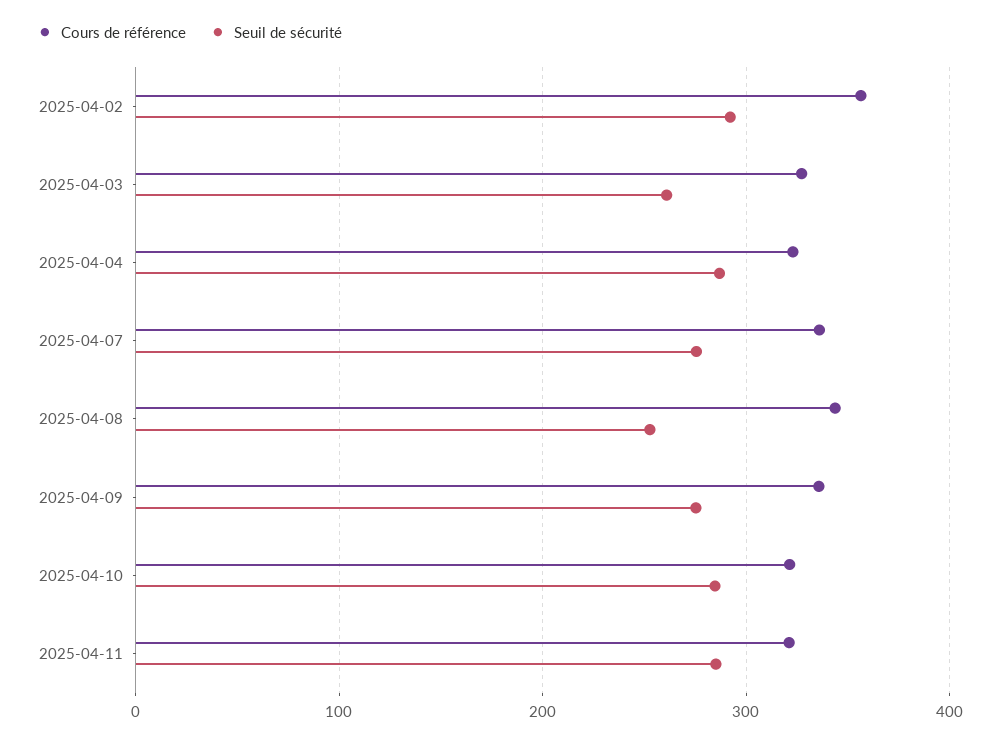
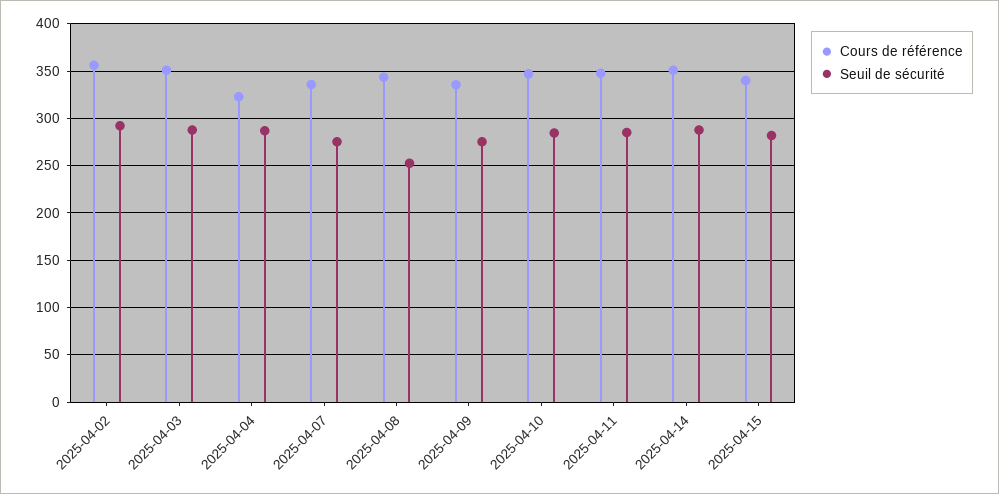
Cours de référence, 2025-04-03: 330 -> 350
Seuil de sécurité, 2025-04-03: 260 -> 290
Cours de référence, 2025-04-10: 320 -> 350
Cours de référence, 2025-04-11: 320 -> 350
Cours de référence, 2025-04-14: none -> 350
Seuil de sécurité, 2025-04-14: none -> 290
Cours de référence, 2025-04-15: none -> 340
Seuil de sécurité, 2025-04-15: none -> 280

